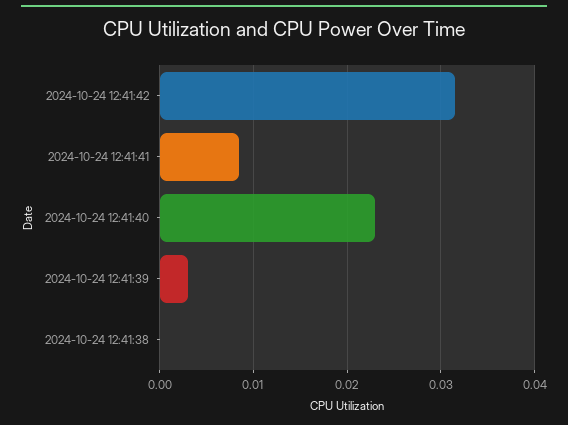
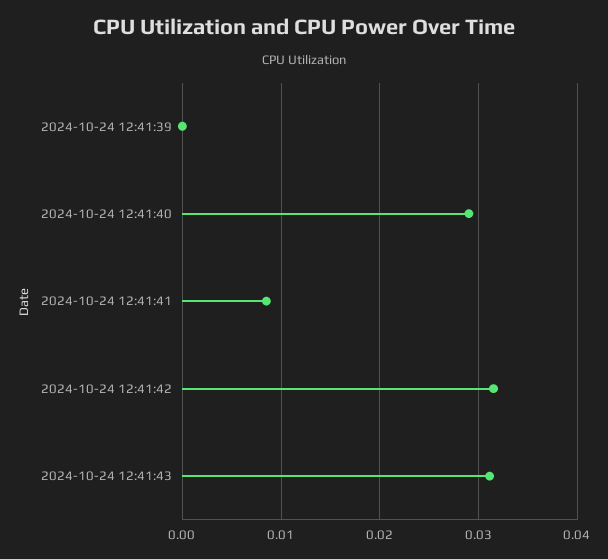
2024-10-24 12:41:40: 0.023 -> 0.029
2024-10-24 12:41:39: 0.003 -> 0
2024-10-24 12:41:38: 0 -> none
2024-10-24 12:41:43: none -> 0.031

